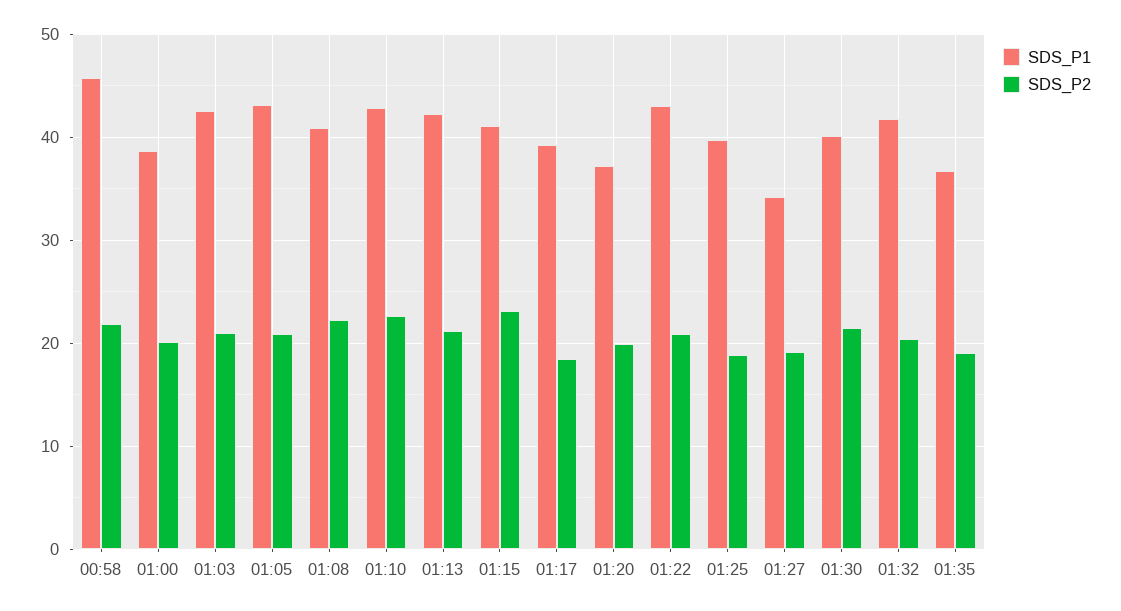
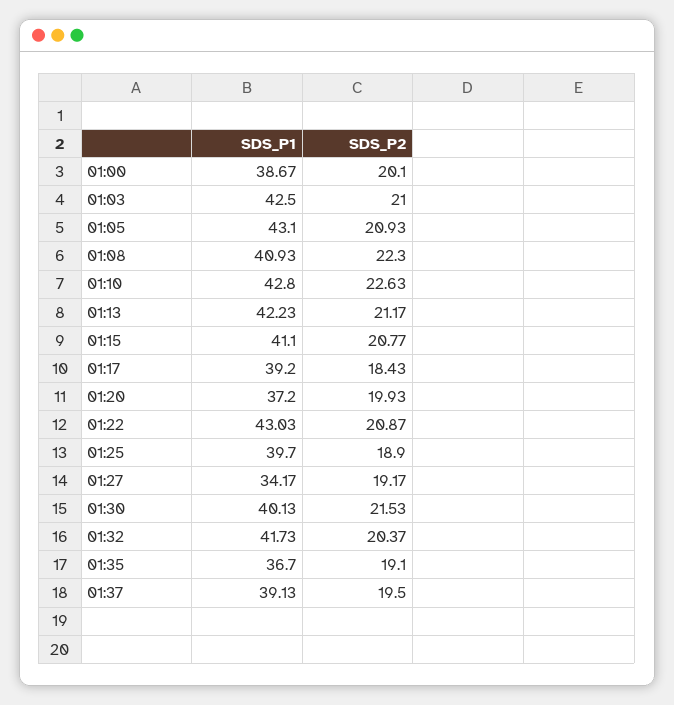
SDS_P1, 00:58: 46 -> none
SDS_P2, 00:58: 22 -> none
SDS_P2, 01:15: 23 -> 20.77
SDS_P1, 01:37: none -> 39.13
SDS_P2, 01:37: none -> 19.5

